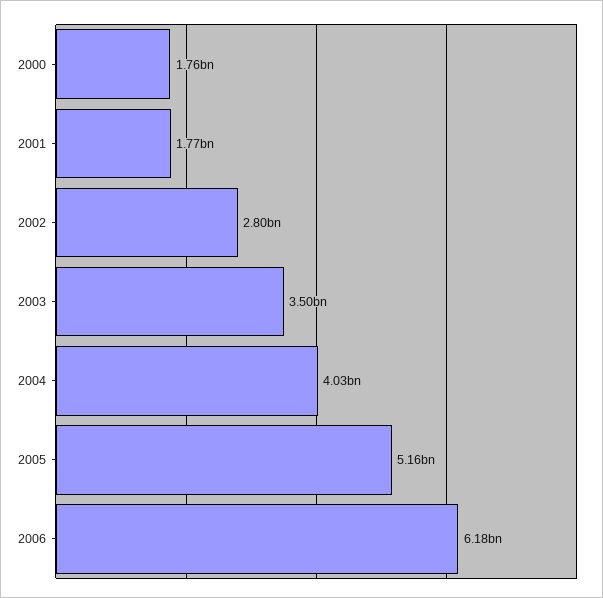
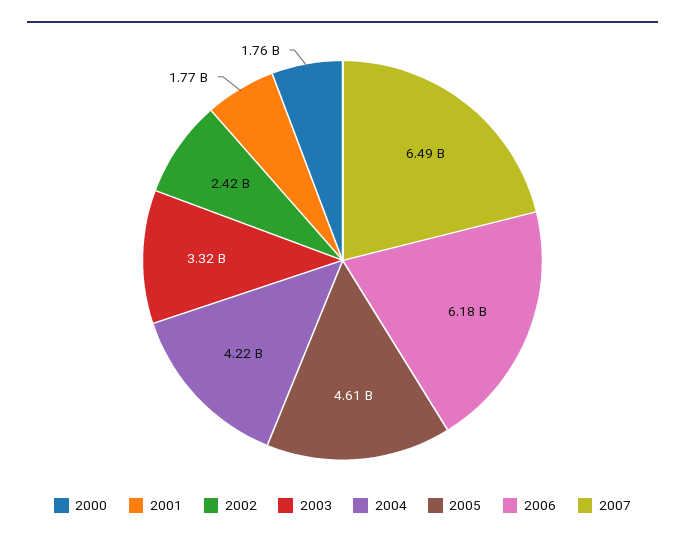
2002: 2800000000 -> 2420000000
2003: 3500000000 -> 3320000000
2004: 4030000000 -> 4220000000
2005: 5160000000 -> 4610000000
2007: none -> 6490000000

